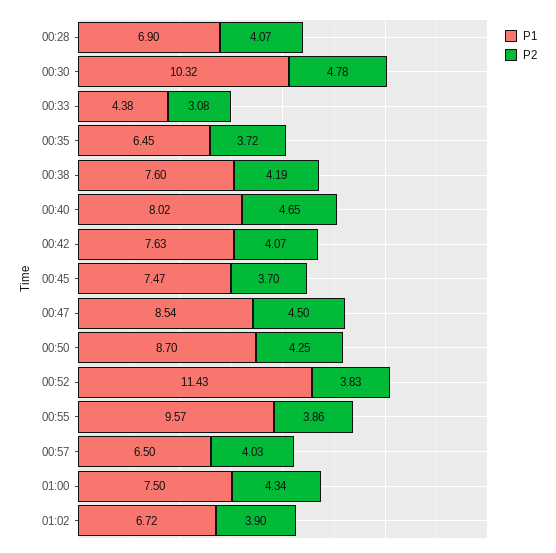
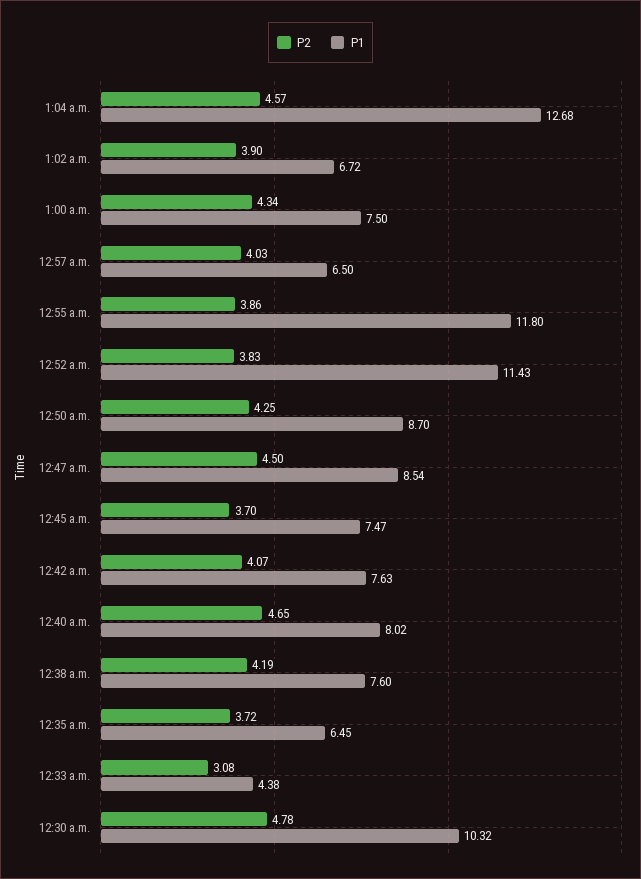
P1, 00:28: 6.9 -> none
P2, 00:28: 4.07 -> none
P1, 00:55: 9.57 -> 11.8
P2, 1:04 a.m.: none -> 4.57
P1, 1:04 a.m.: none -> 12.68

